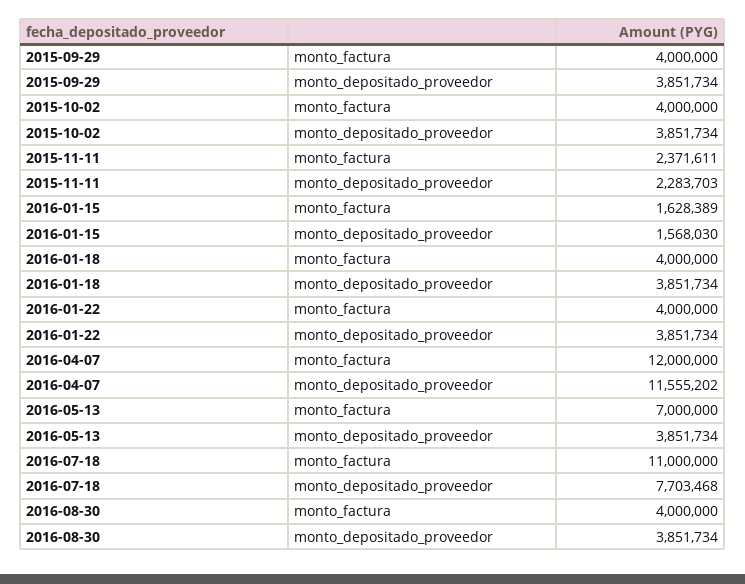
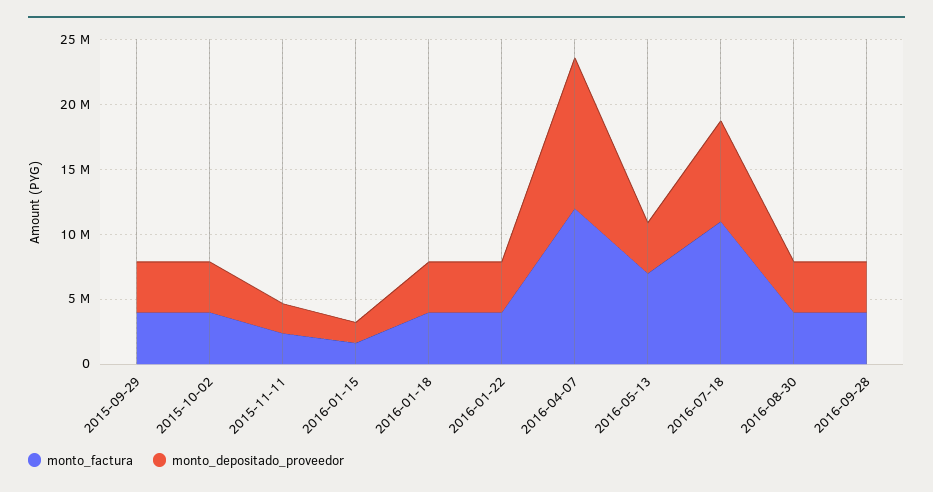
monto_factura, 2016-09-28: none -> 4000000
monto_depositado_proveedor, 2016-09-28: none -> 4000000

